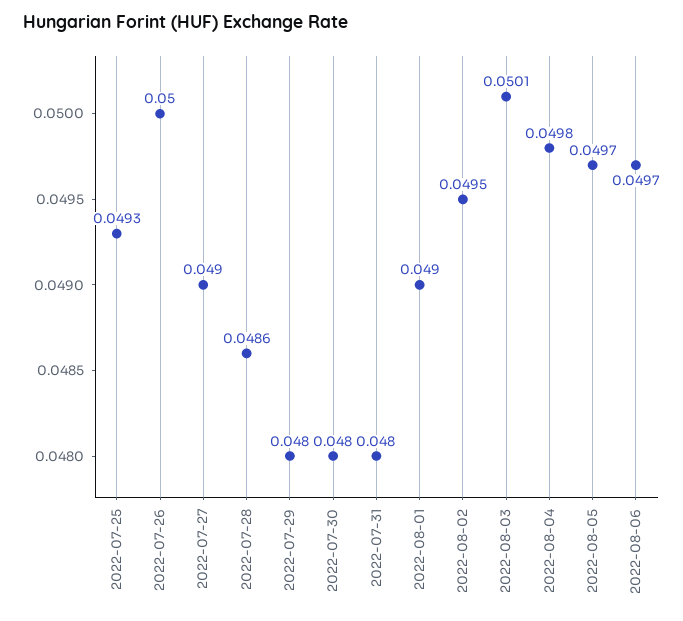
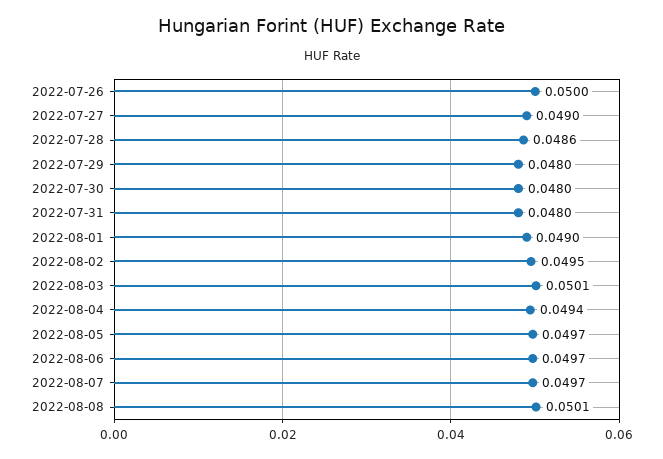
2022-07-25: 0.0493 -> none
2022-08-04: 0.0498 -> 0.0494
2022-08-07: none -> 0.0497
2022-08-08: none -> 0.0501

